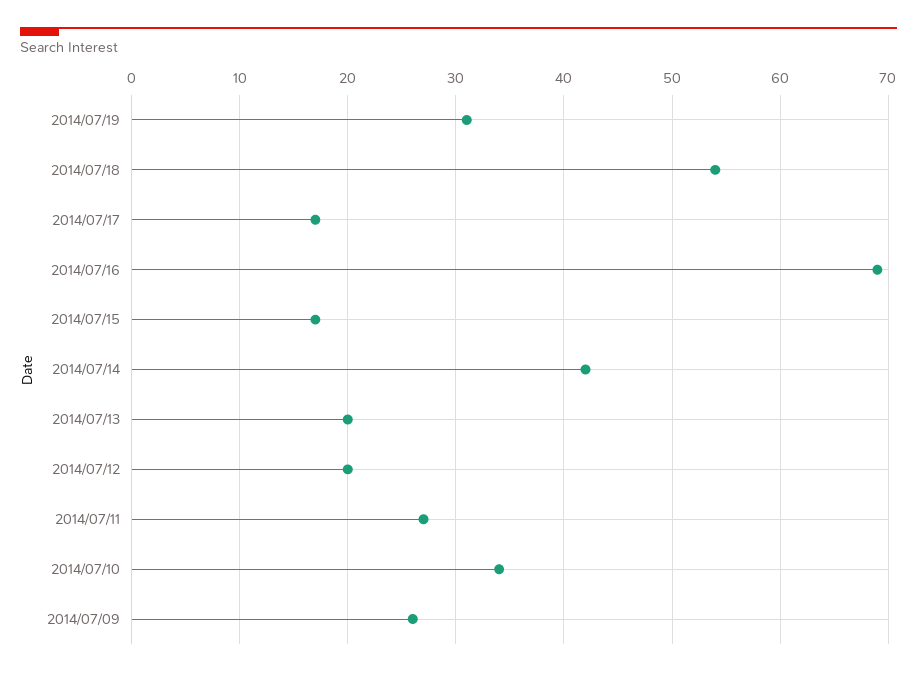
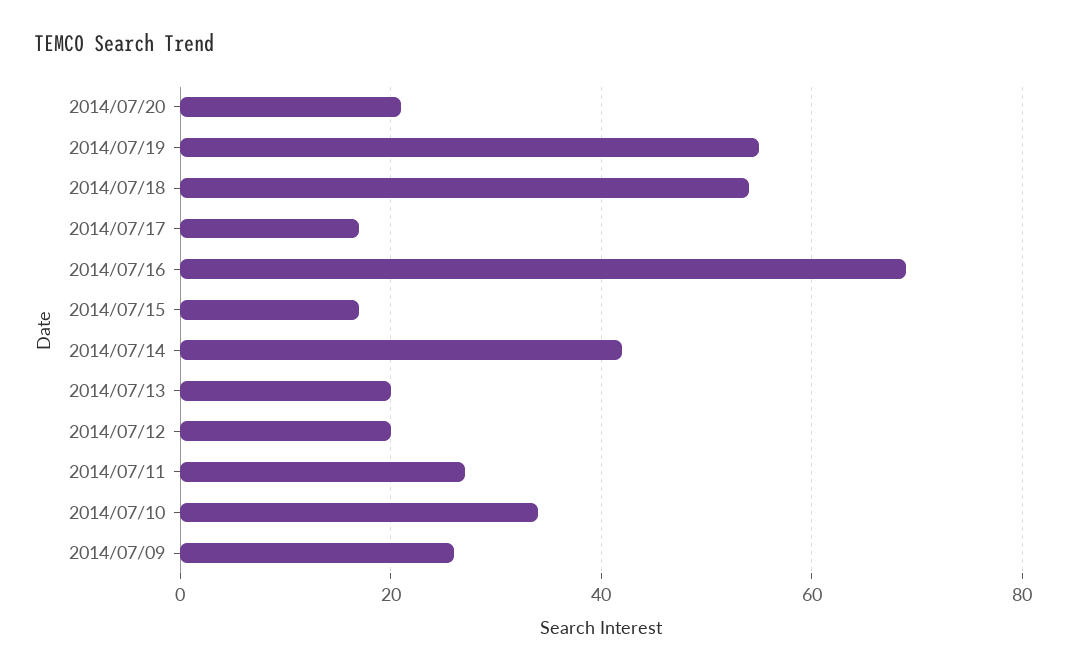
2014/07/19: 31 -> 55
2014/07/20: none -> 20

